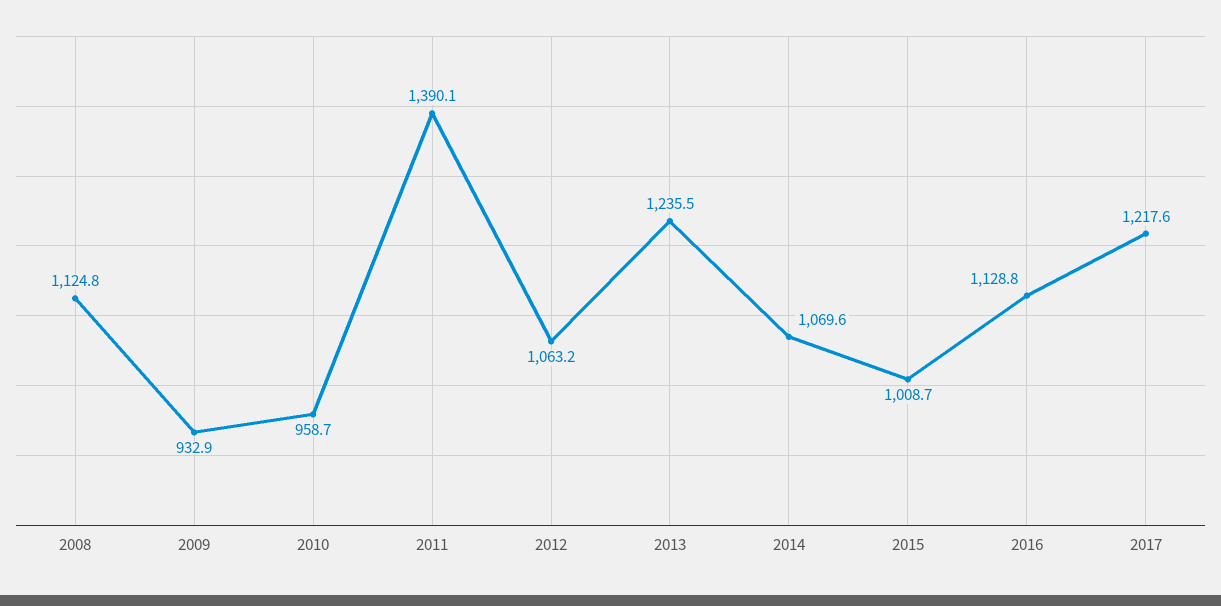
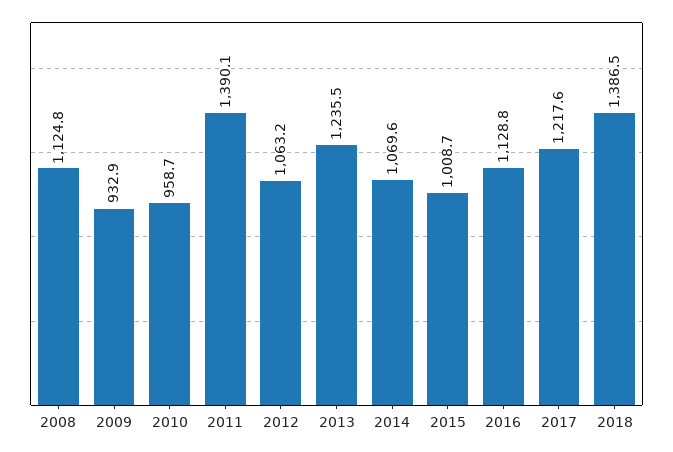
2018: none -> 1386.5

